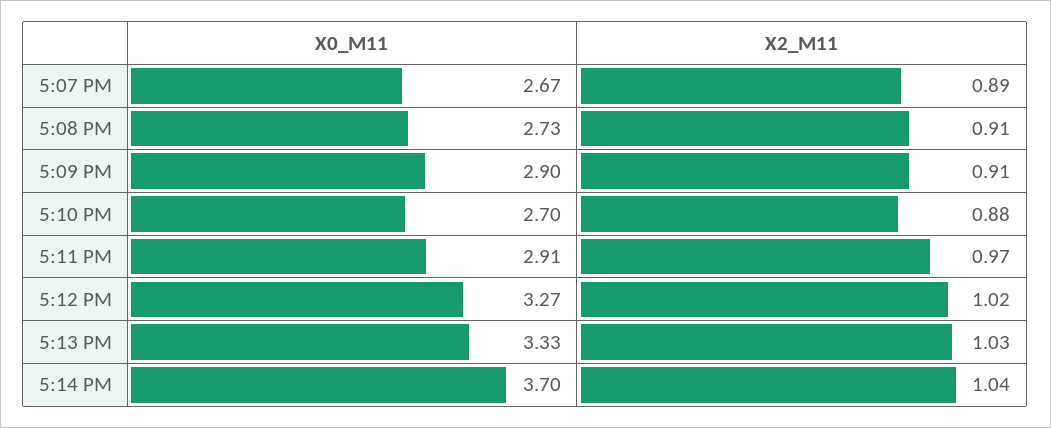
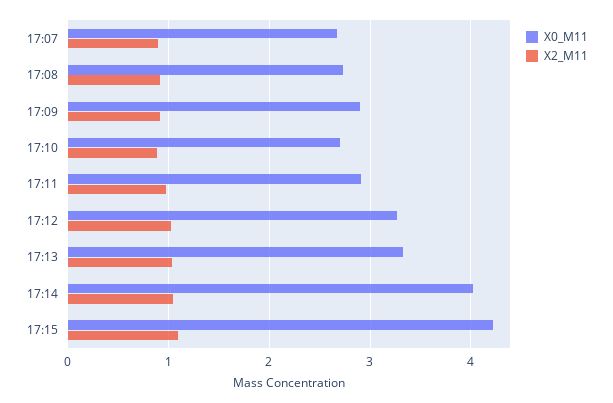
X0_M11, 5:14 PM: 3.7 -> 4
X0_M11, 17:15: none -> 4.2
X2_M11, 17:15: none -> 1.1

